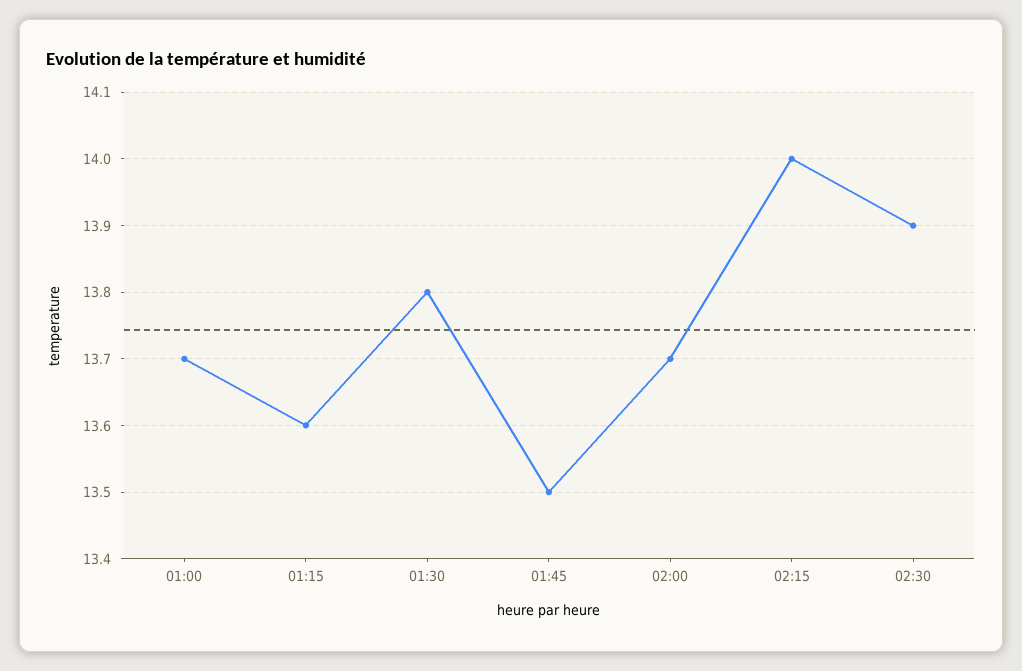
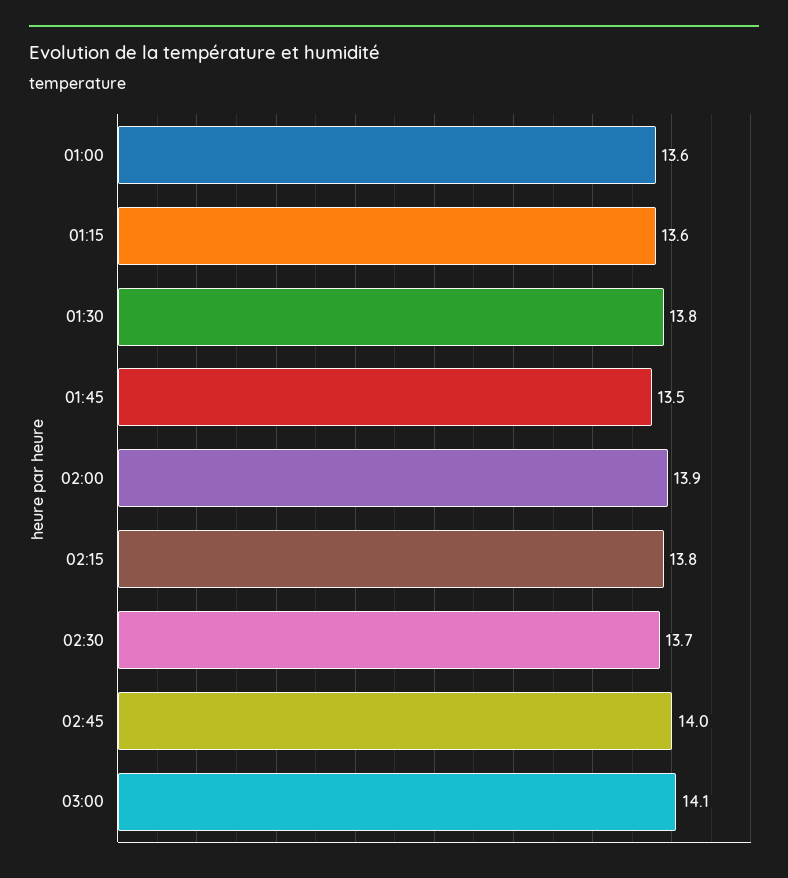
01:00: 13.7 -> 13.6
02:00: 13.7 -> 13.9
02:15: 14 -> 13.8
02:30: 13.9 -> 13.7
02:45: none -> 14
03:00: none -> 14.1

